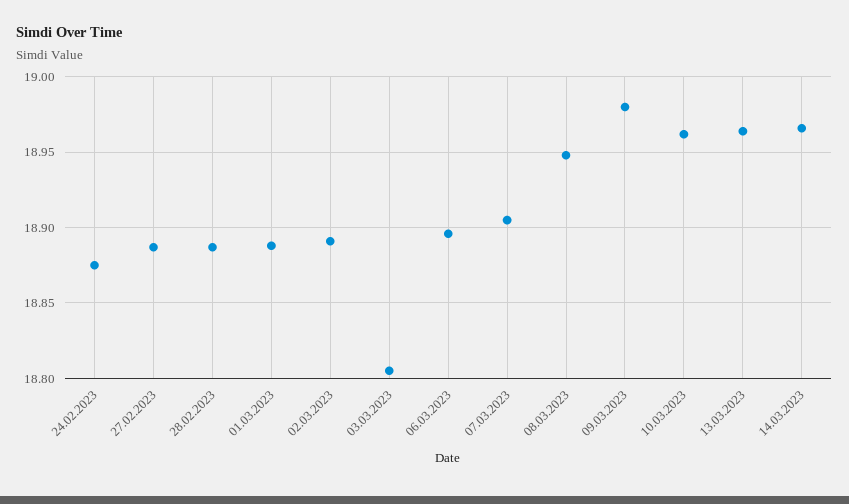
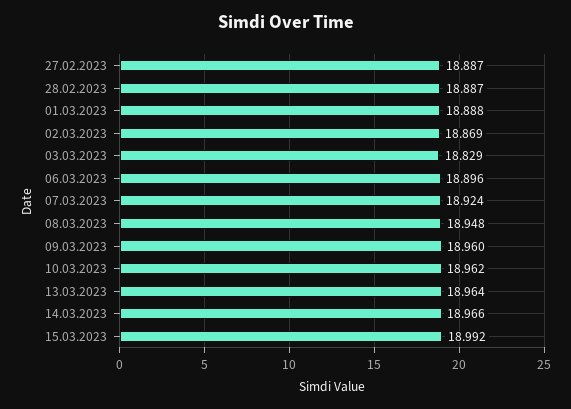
24.02.2023: 18.875 -> none
02.03.2023: 18.89 -> 18.869
03.03.2023: 18.805 -> 18.829
07.03.2023: 18.905 -> 18.924
09.03.2023: 18.98 -> 18.96
15.03.2023: none -> 18.992

